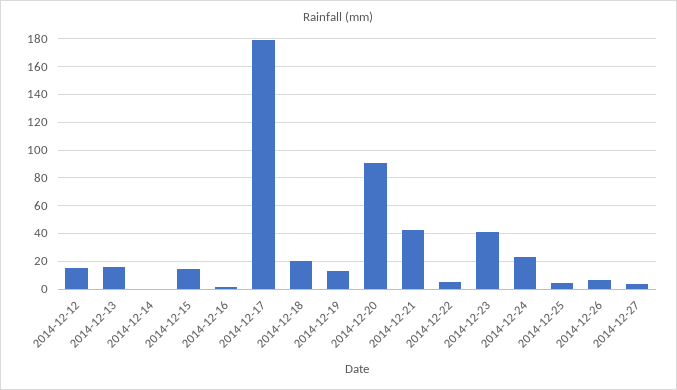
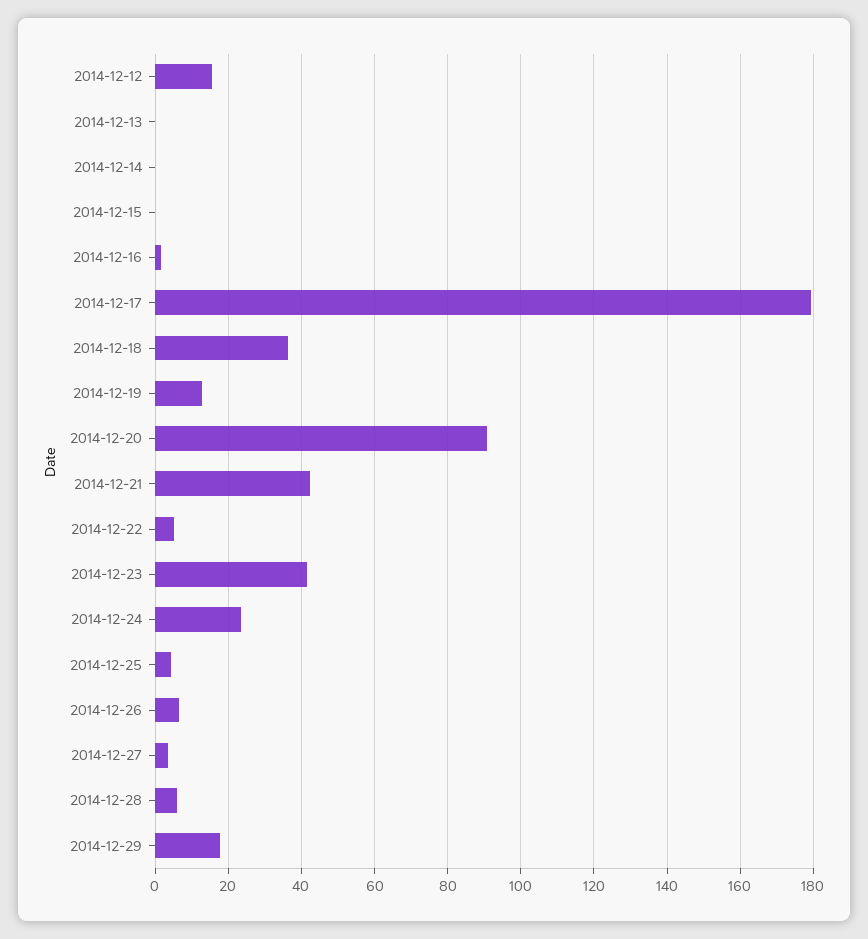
2014-12-13: 15 -> 0
2014-12-15: 15 -> 0
2014-12-18: 20 -> 36
2014-12-28: none -> 6
2014-12-29: none -> 18

